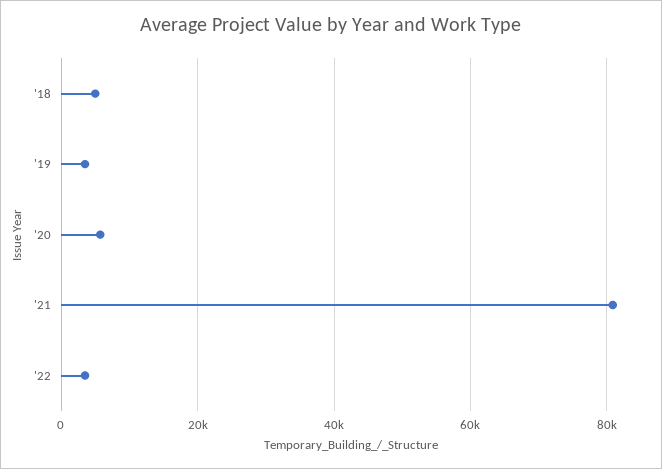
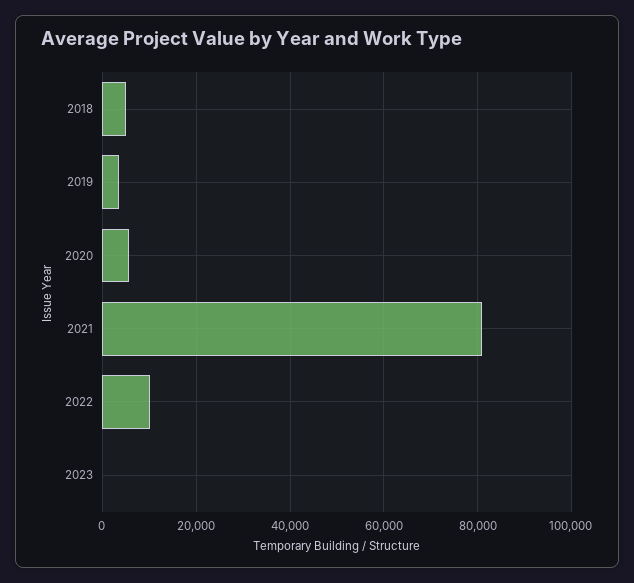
'22: 4000 -> 10000
2023: none -> 0

